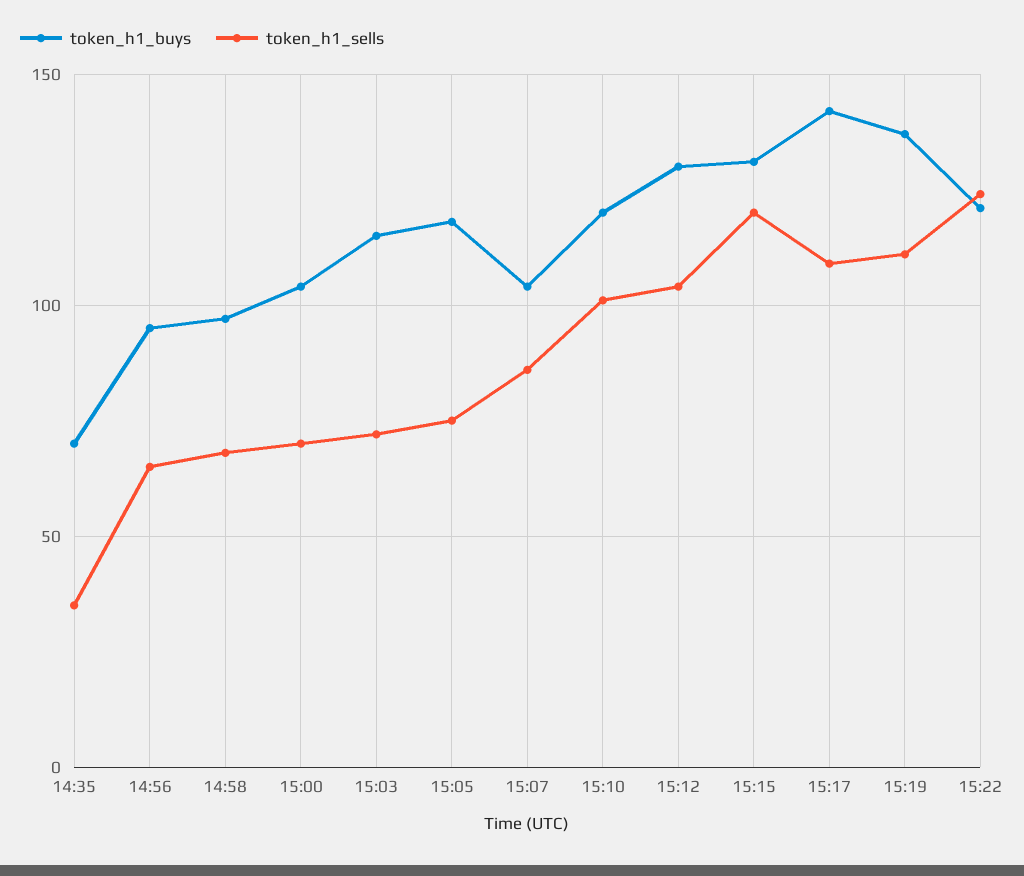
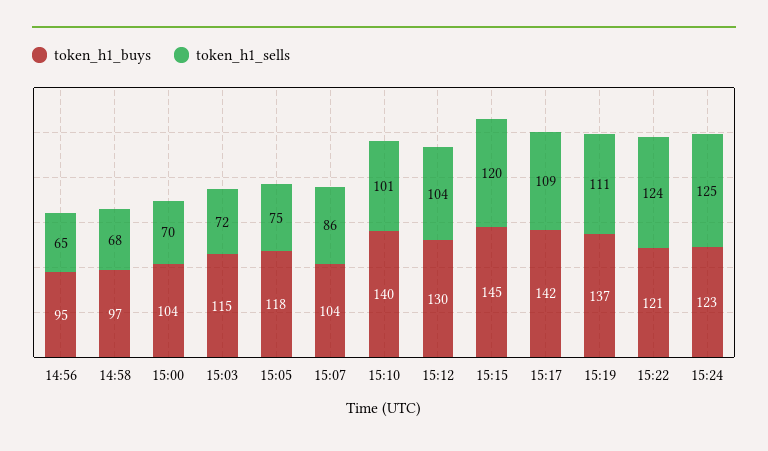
token_h1_buys, 14:35: 70 -> none
token_h1_sells, 14:35: 35 -> none
token_h1_buys, 15:10: 120 -> 140
token_h1_buys, 15:15: 130 -> 145
token_h1_buys, 15:24: none -> 123
token_h1_sells, 15:24: none -> 125

